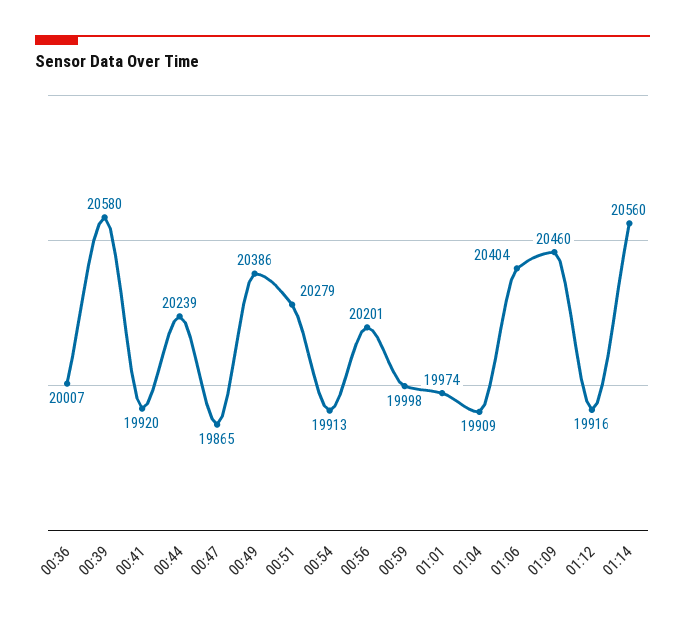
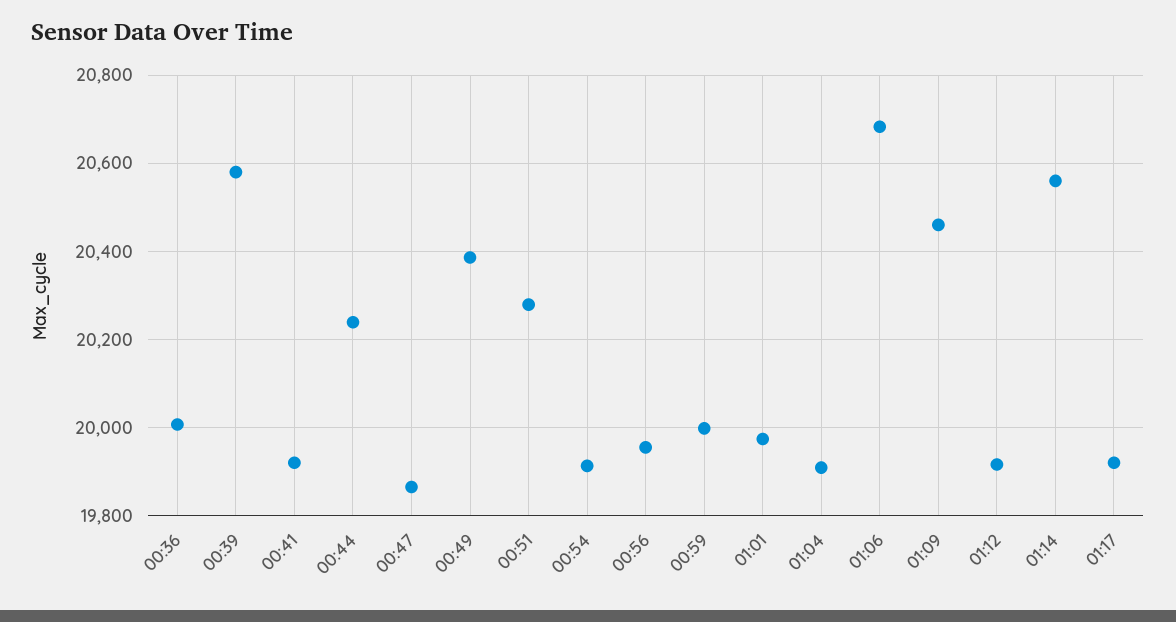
00:56: 20201 -> 19960
01:06: 20404 -> 20680
01:17: none -> 19920

